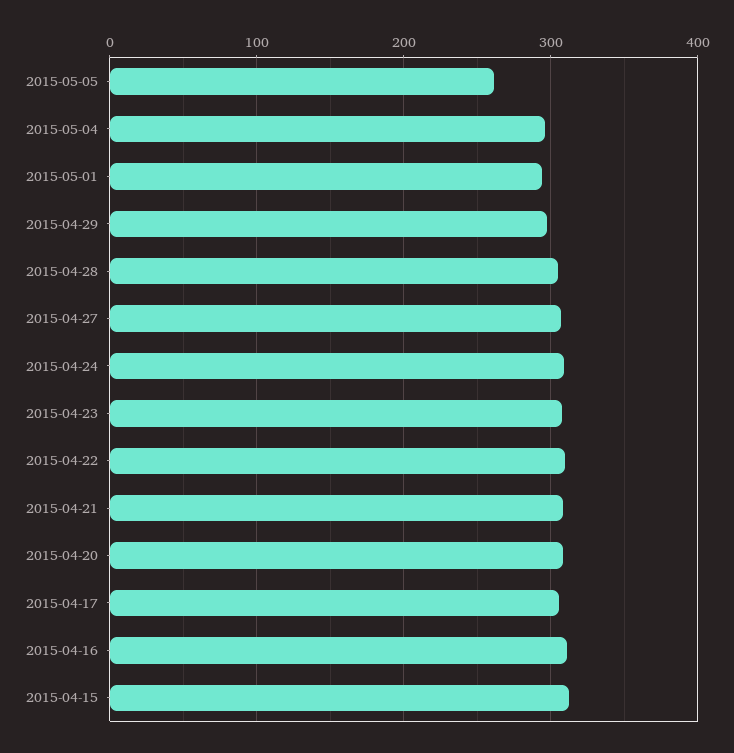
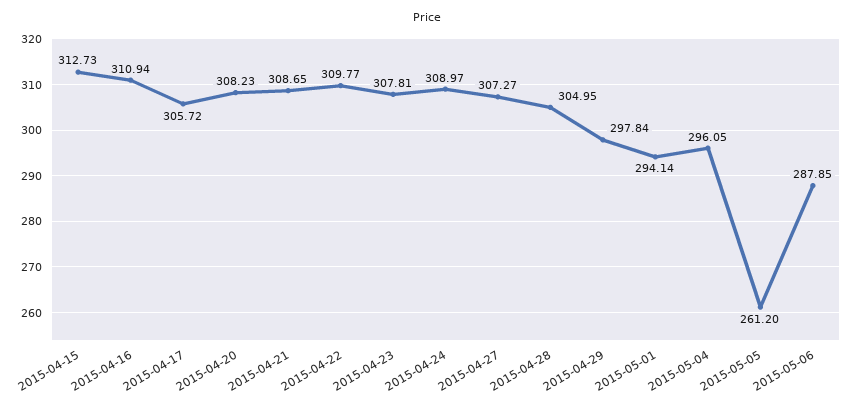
2015-05-06: none -> 287.85

